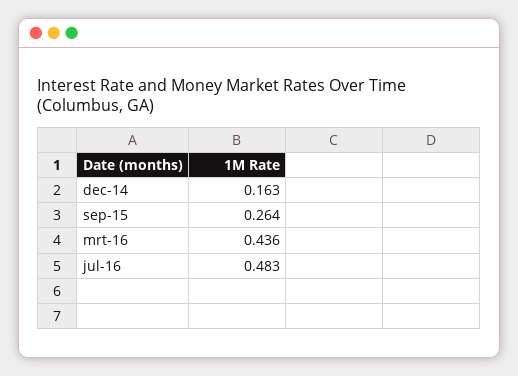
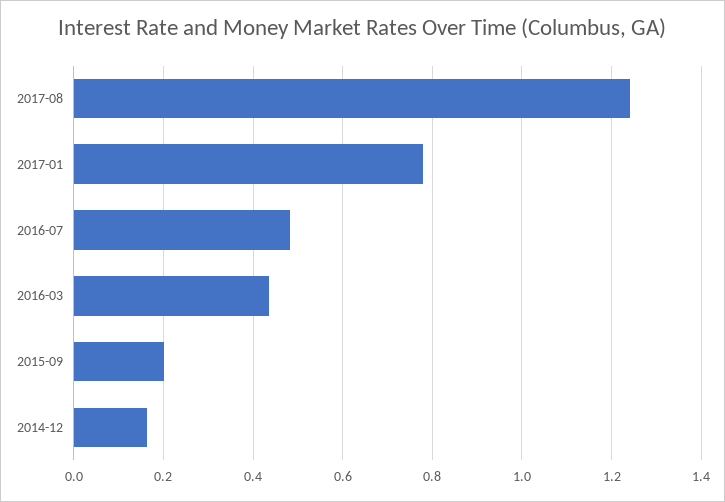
sep-15: 0.264 -> 0.2
2017-08: none -> 1.24
2017-01: none -> 0.78

